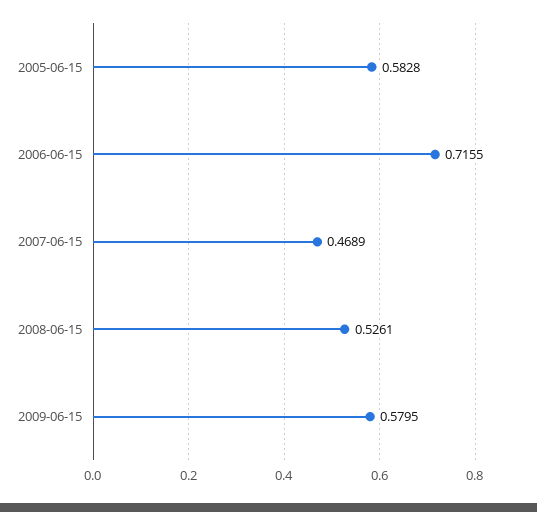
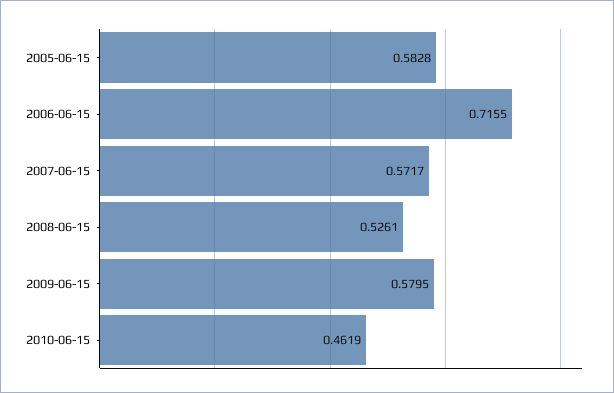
2007-06-15: 0.4689 -> 0.5717
2010-06-15: none -> 0.4619

